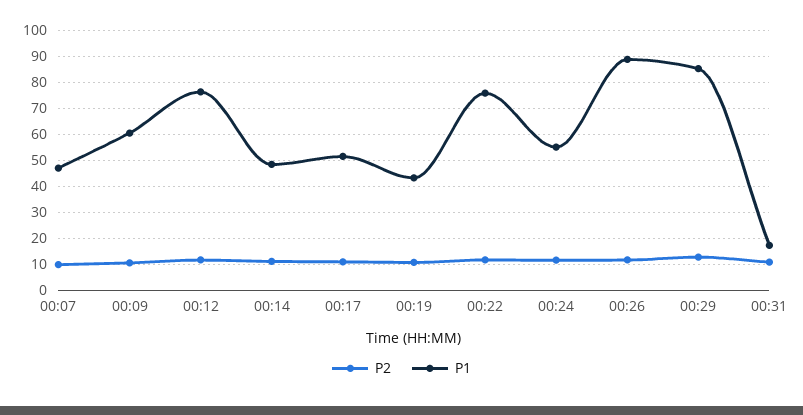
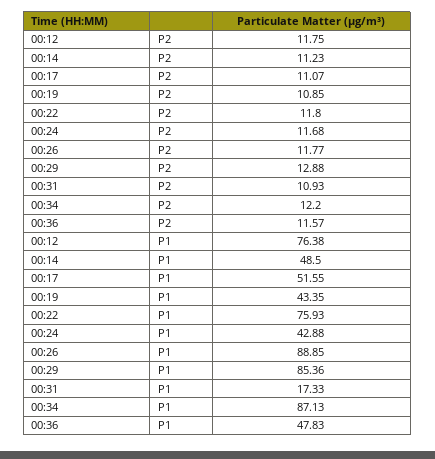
P2, 00:07: 10 -> none
P1, 00:07: 47.5 -> none
P2, 00:09: 10 -> none
P1, 00:09: 60 -> none
P1, 00:24: 55 -> 42.88
P2, 00:34: none -> 12.2
P2, 00:36: none -> 11.57
P1, 00:34: none -> 87.13
P1, 00:36: none -> 47.83

